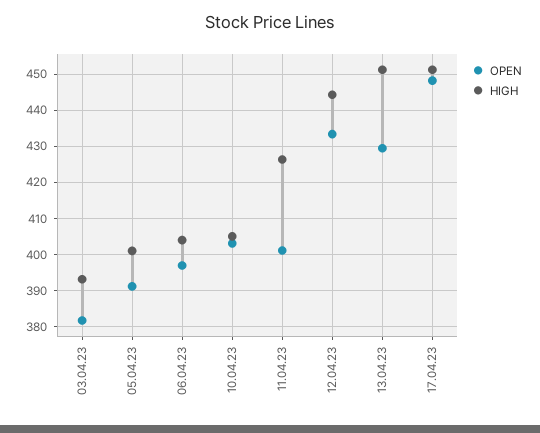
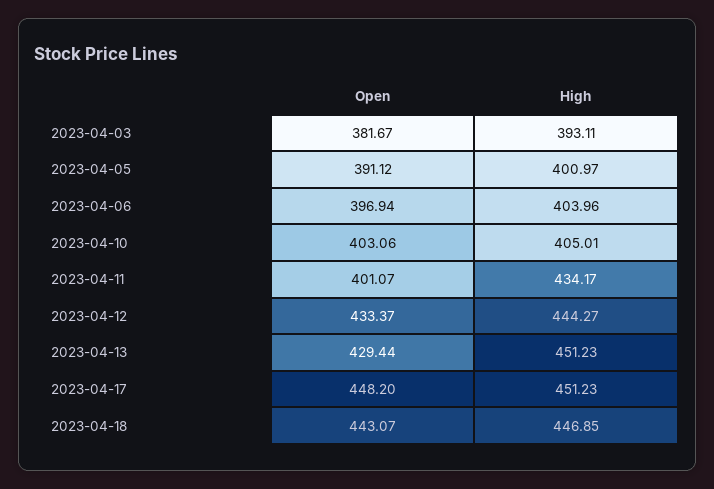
HIGH, 11.04.23: 426 -> 434.17
OPEN, 2023-04-18: none -> 443.07
HIGH, 2023-04-18: none -> 446.85

